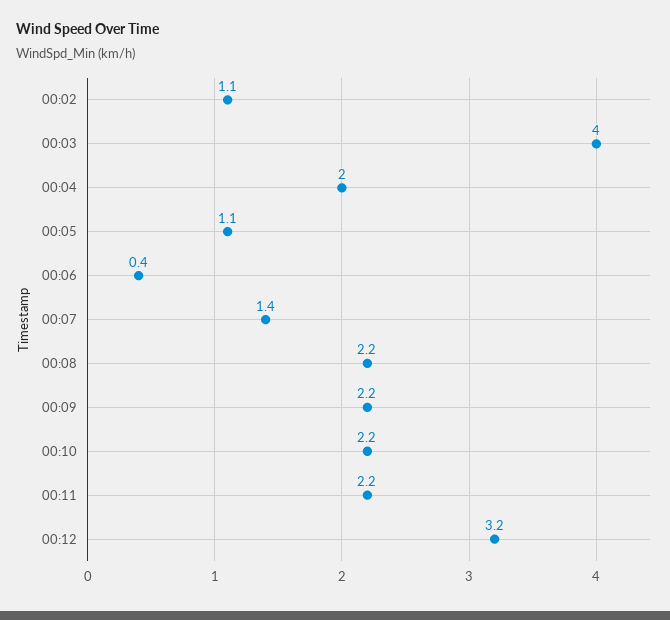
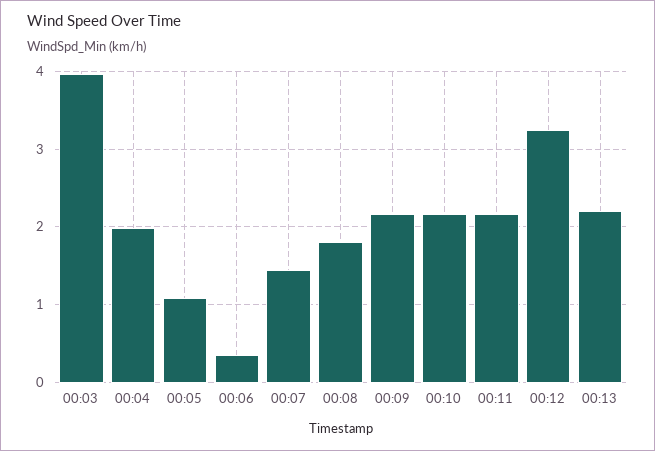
00:02: 1.1 -> none
00:08: 2.2 -> 1.8
00:13: none -> 2.2

